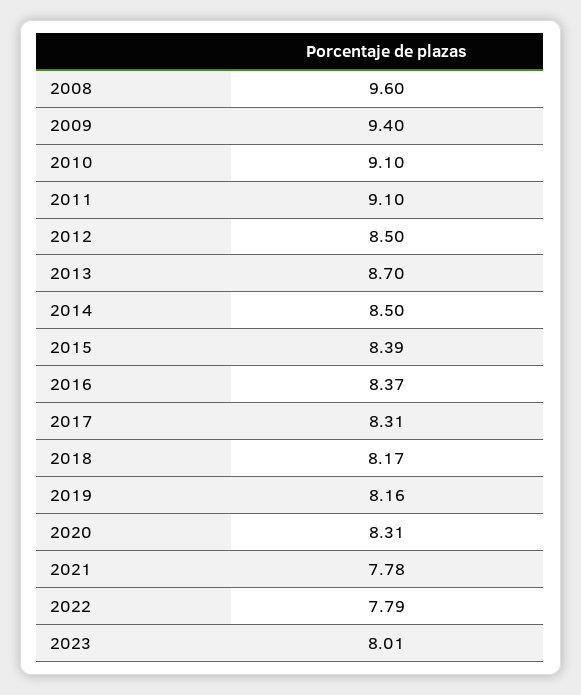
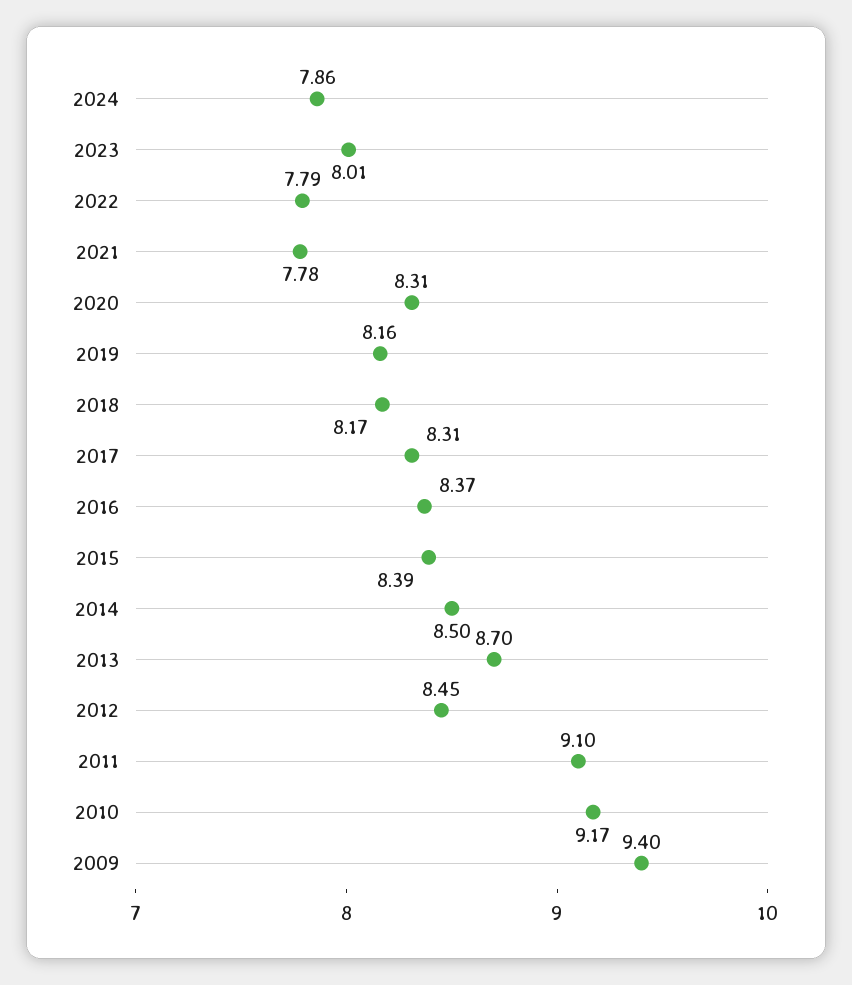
2008: 9.6 -> none
2010: 9.1 -> 9.17
2012: 8.5 -> 8.45
2024: none -> 7.86

